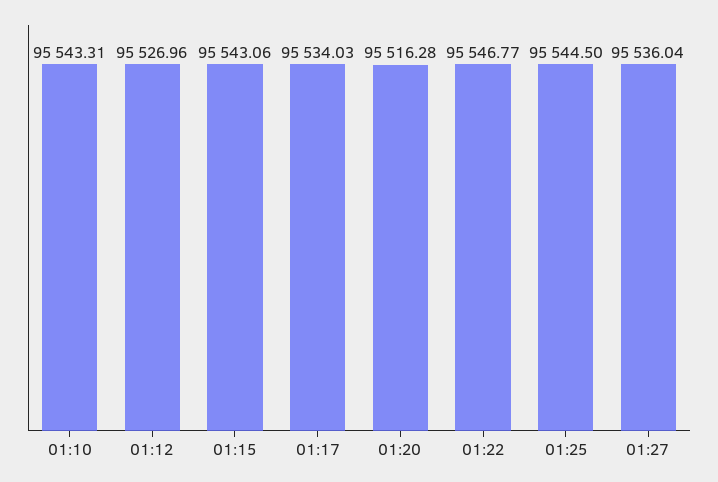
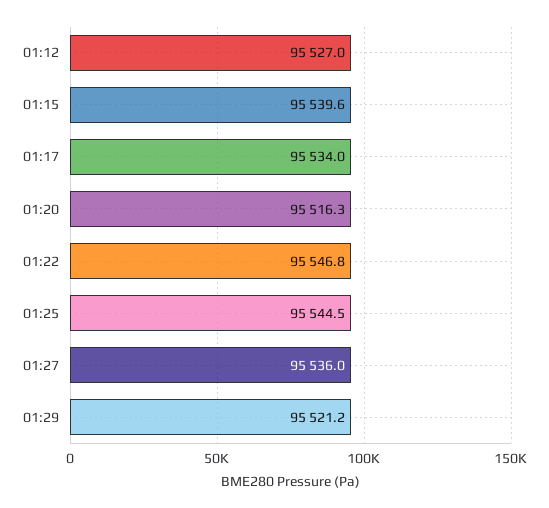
01:10: 95543.31 -> none
01:15: 95543.06 -> 95539.6
01:29: none -> 95521.2

